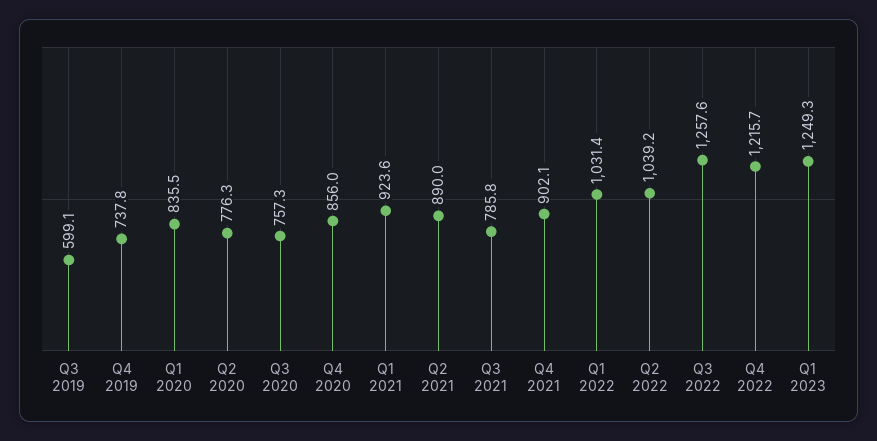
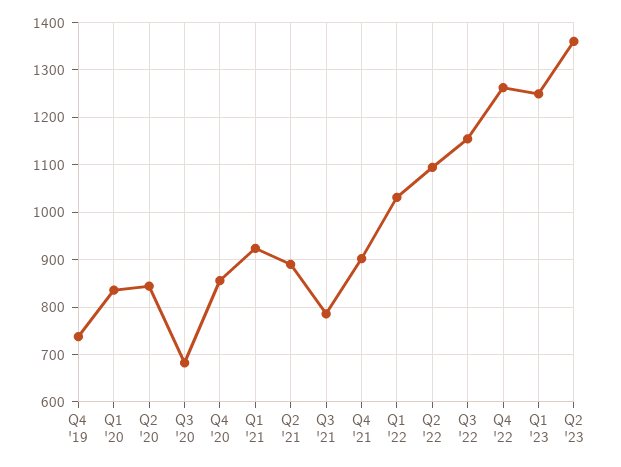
Q3 2019: 599.1 -> none
Q2 2020: 776.3 -> 840
Q3 2020: 757.3 -> 680
Q2 2022: 1039.2 -> 1100
Q3 2022: 1257.6 -> 1160
Q4 2022: 1215.7 -> 1260
Q2 '23: none -> 1360

